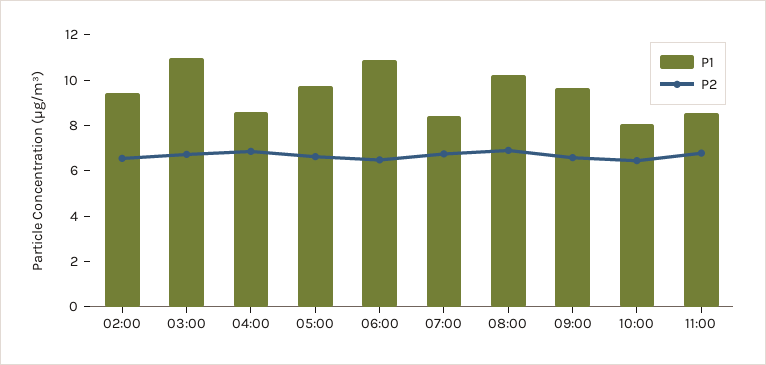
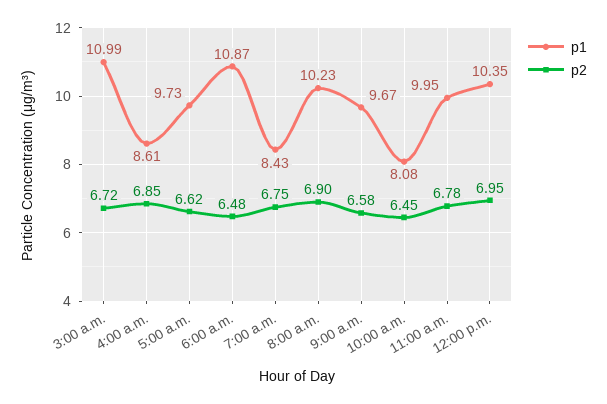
P1, 02:00: 9.5 -> none
P2, 02:00: 6.5 -> none
P1, 11:00: 8.5 -> 9.95
P1, 12:00 p.m.: none -> 10.35
P2, 12:00 p.m.: none -> 6.95

